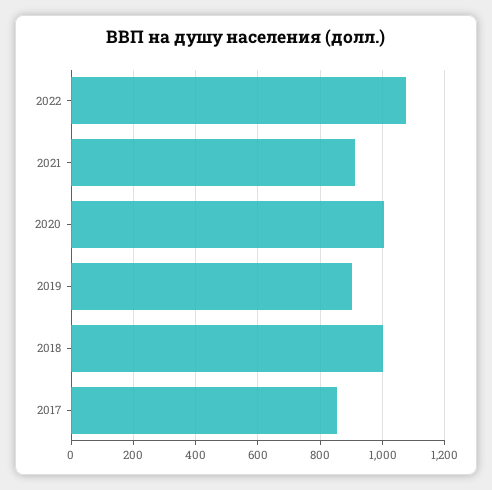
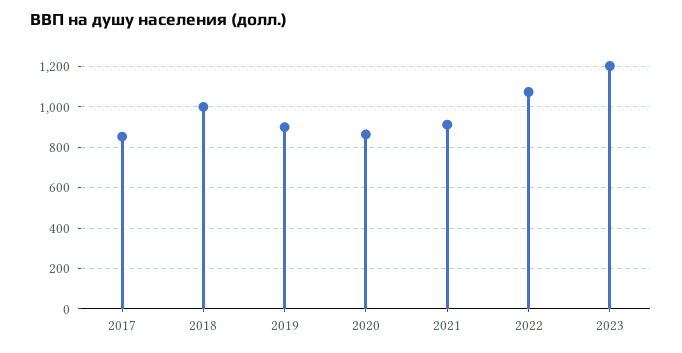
2020: 1000 -> 850
2023: none -> 1200

